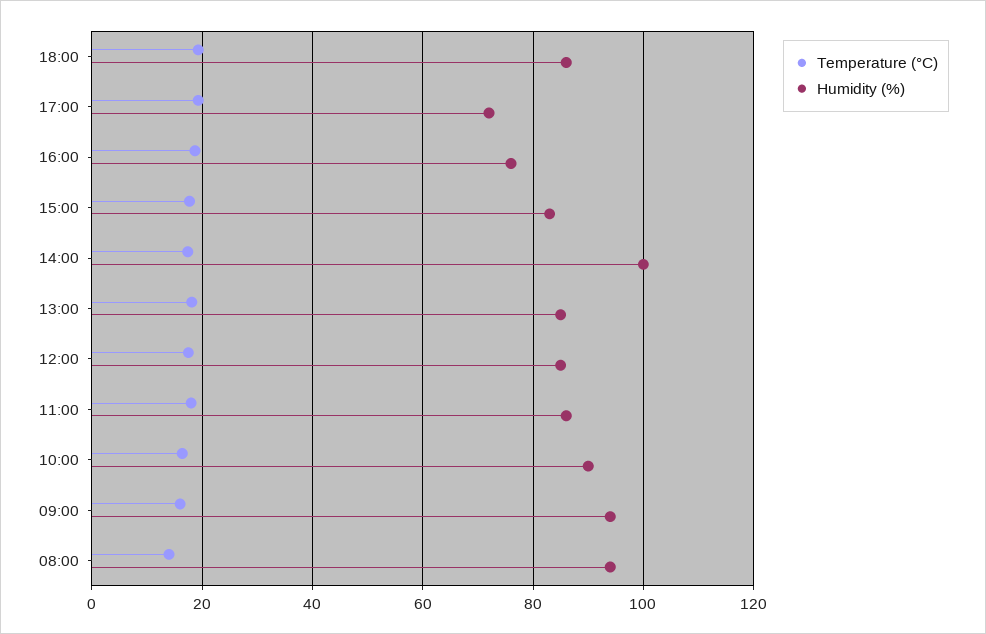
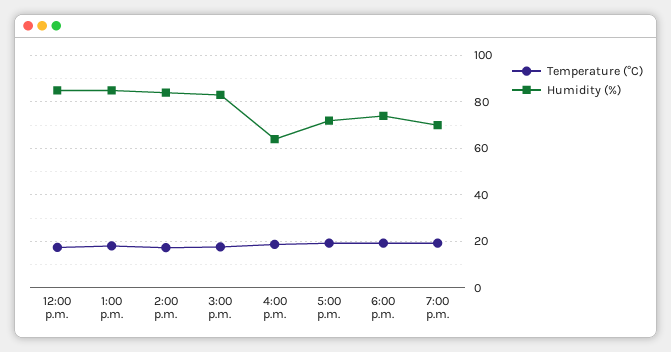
Humidity (%), 18:00: 86 -> 75
Humidity (%), 16:00: 76 -> 65
Humidity (%), 14:00: 100 -> 85
Temperature (°C), 11:00: 18 -> none
Humidity (%), 11:00: 86 -> none
Temperature (°C), 10:00: 16 -> none
Humidity (%), 10:00: 90 -> none
Temperature (°C), 09:00: 16 -> none
Humidity (%), 09:00: 94 -> none
Temperature (°C), 08:00: 14 -> none
Humidity (%), 08:00: 94 -> none
Temperature (°C), 7:00 p.m.: none -> 20
Humidity (%), 7:00 p.m.: none -> 70

